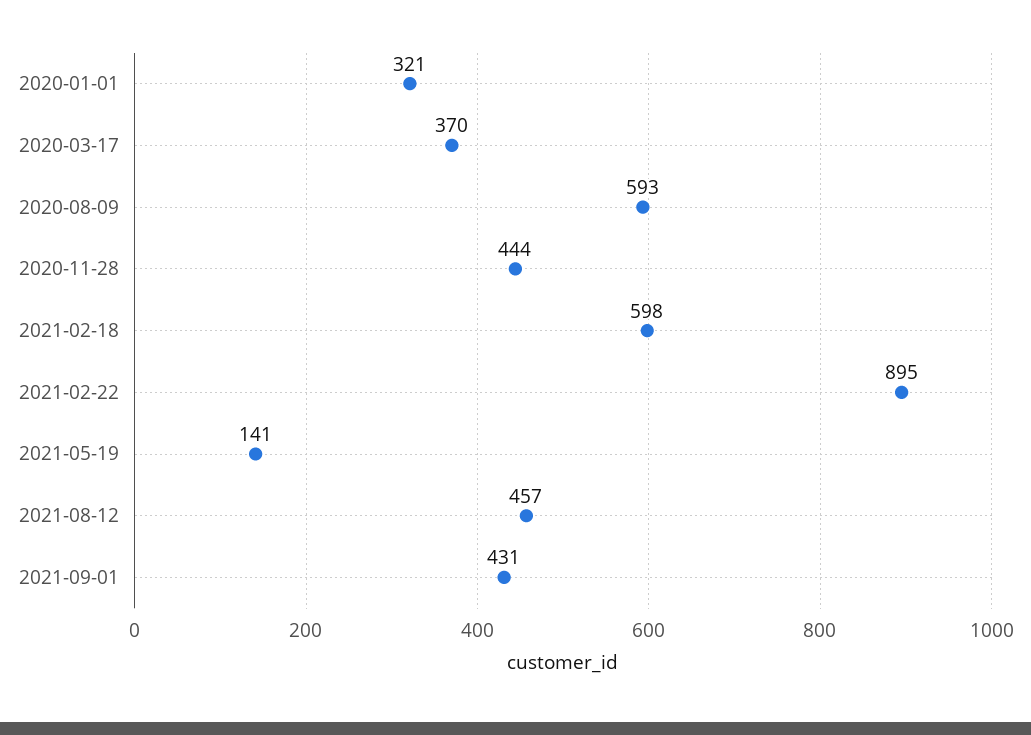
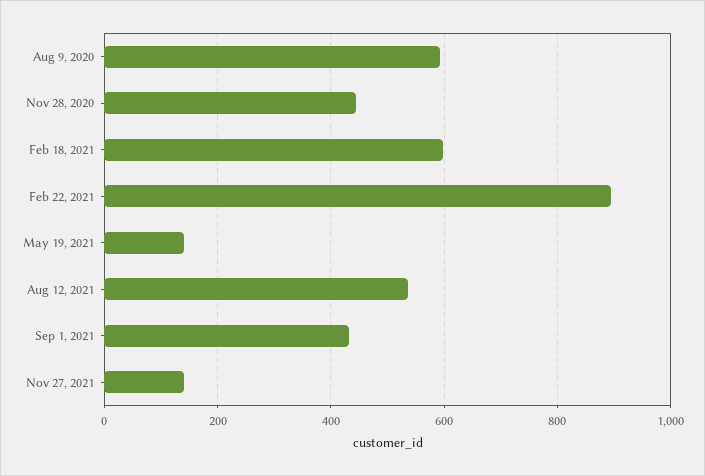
2020-01-01: 321 -> none
2020-03-17: 370 -> none
2021-08-12: 457 -> 540
Nov 27, 2021: none -> 140

